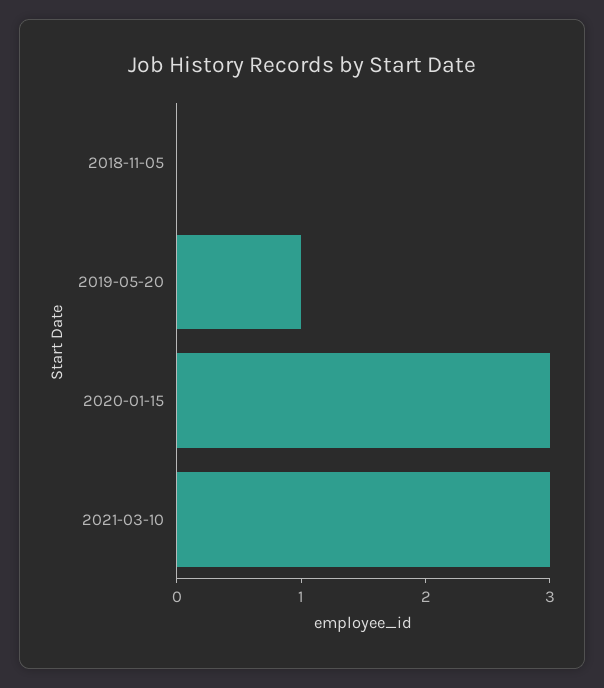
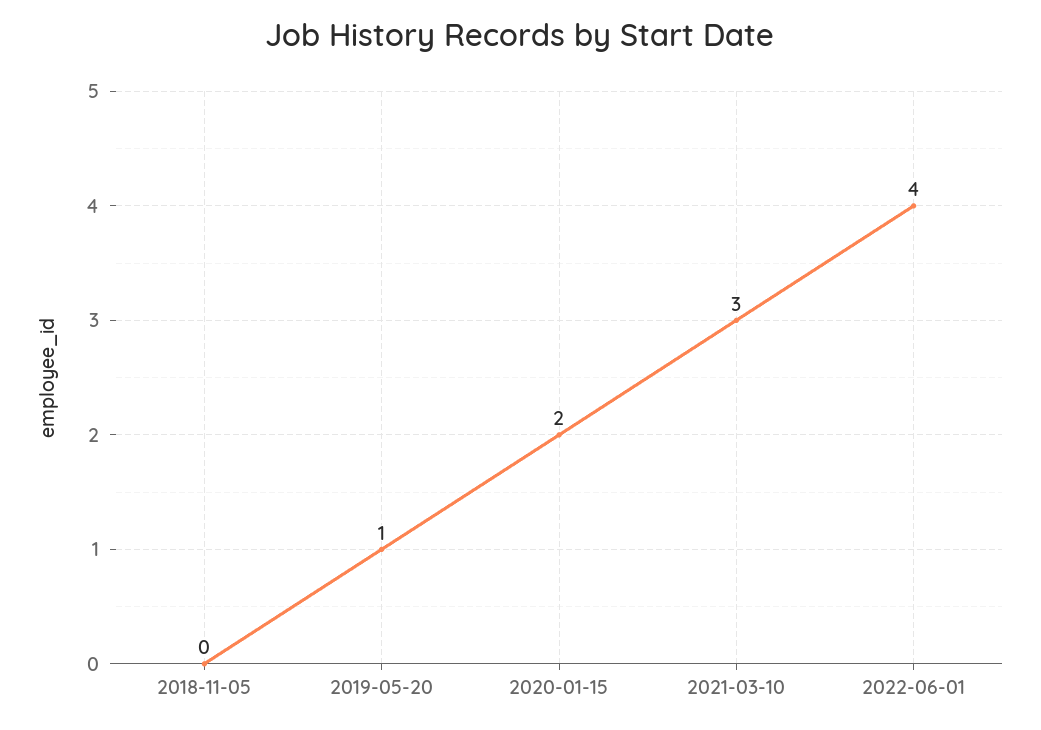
2020-01-15: 3 -> 2
2022-06-01: none -> 4

